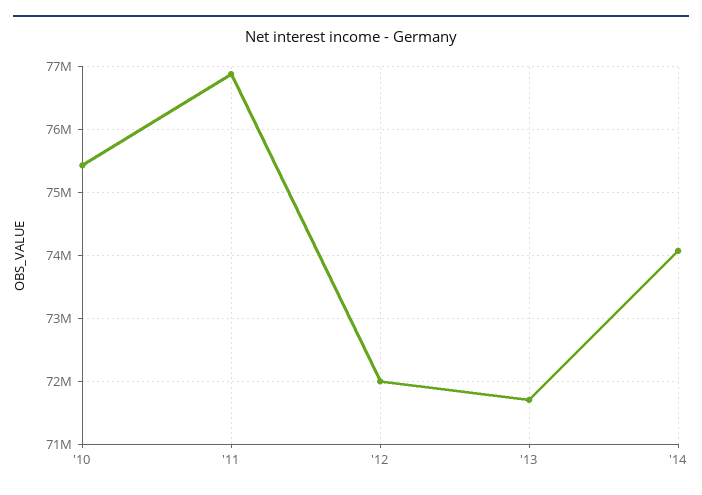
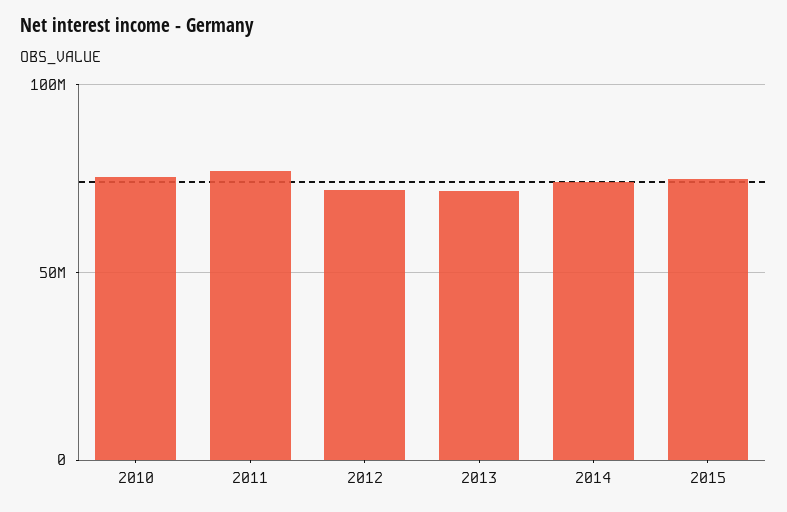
2015: none -> 75000000

